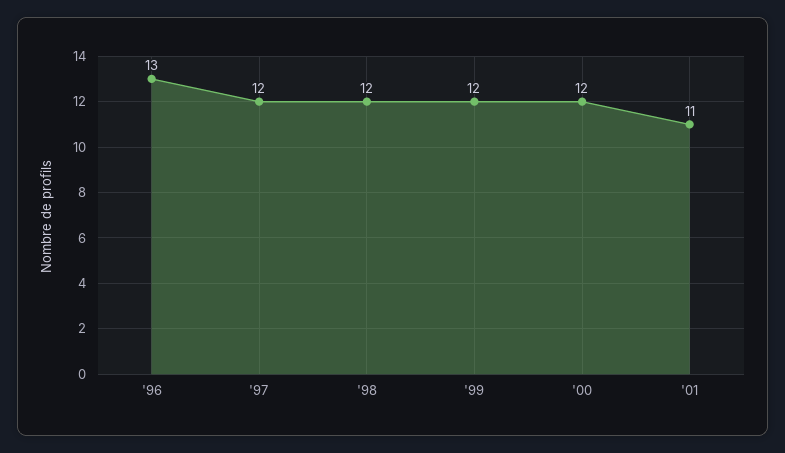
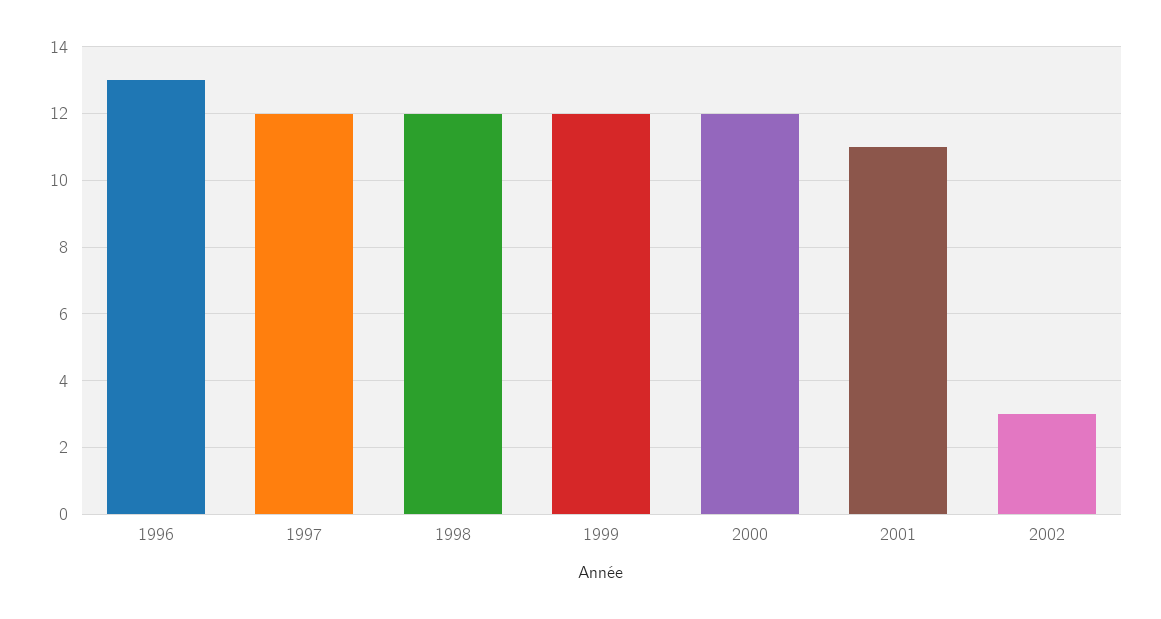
2002: none -> 3

